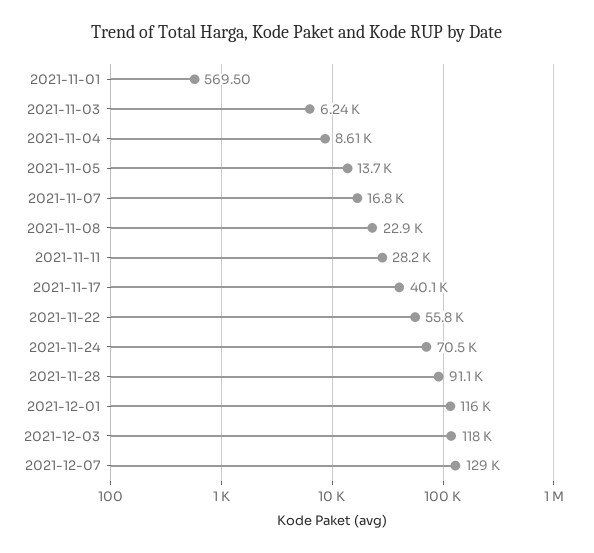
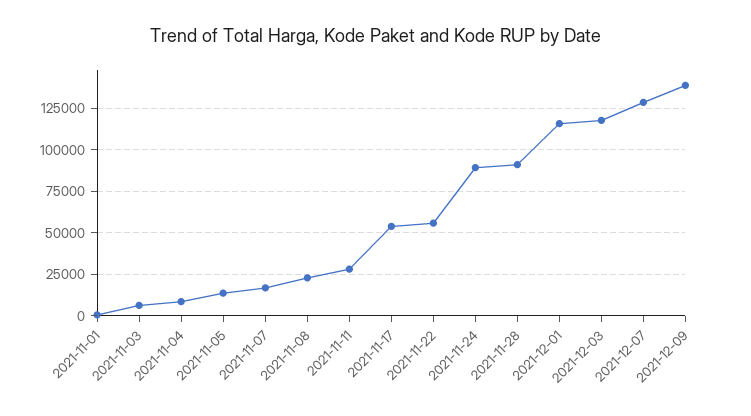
2021-11-17: 40100 -> 55000
2021-11-24: 70500 -> 90000
2021-12-09: none -> 140000

